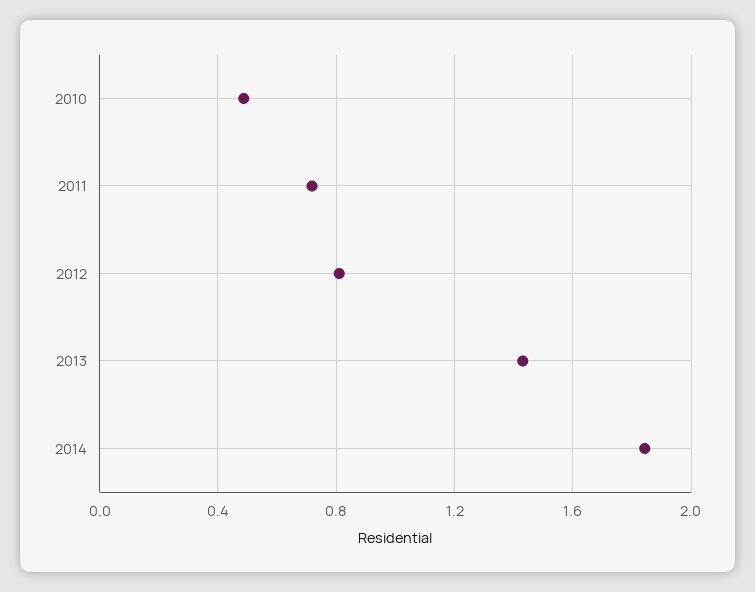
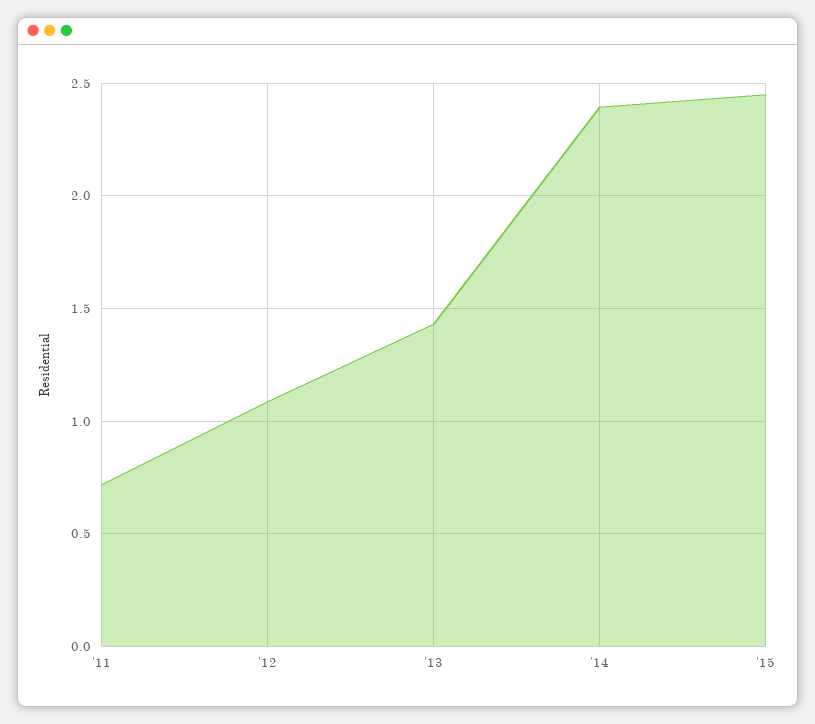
2010: 0.5 -> none
2012: 0.8 -> 1.1
2014: 1.85 -> 2.4
'15: none -> 2.45

